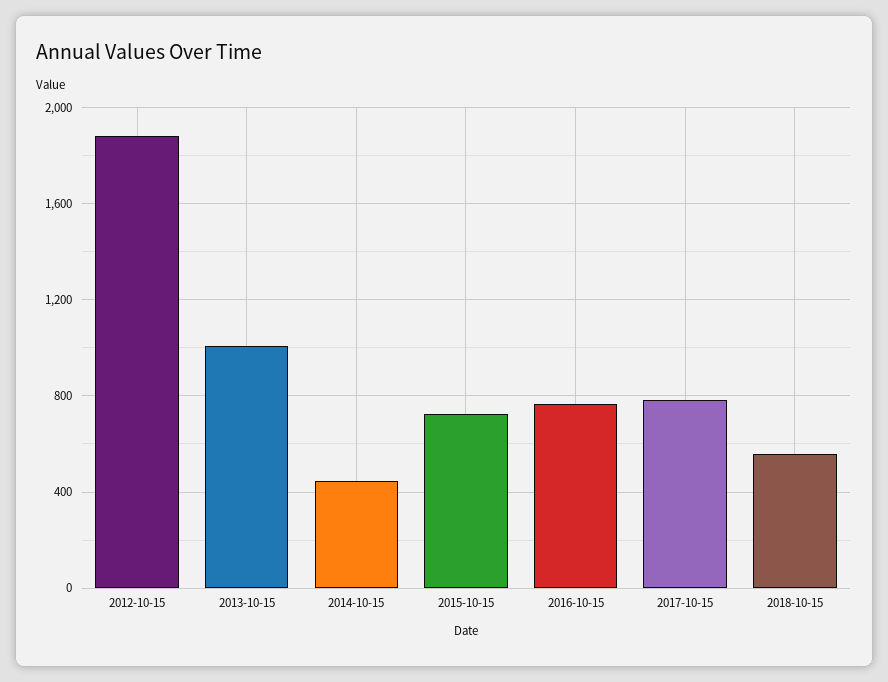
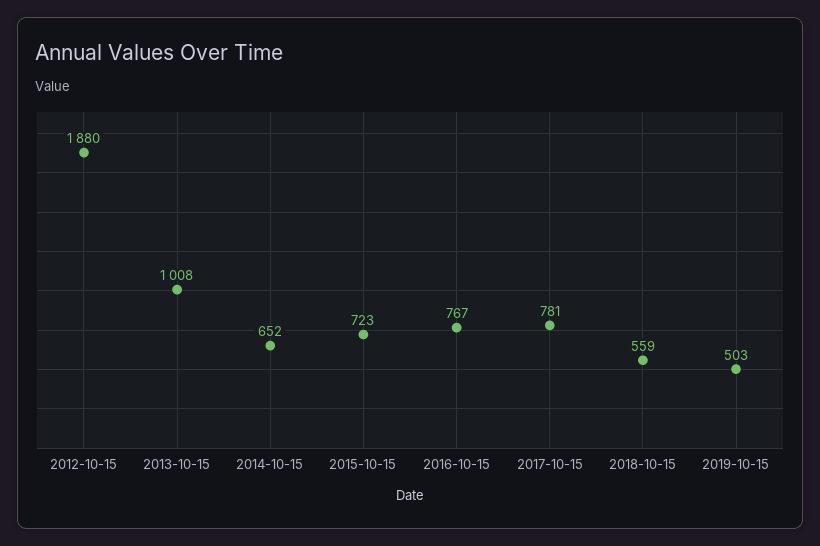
2014-10-15: 450 -> 652
2019-10-15: none -> 503

